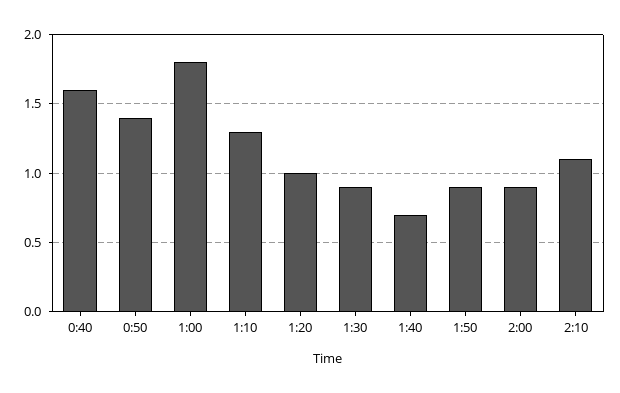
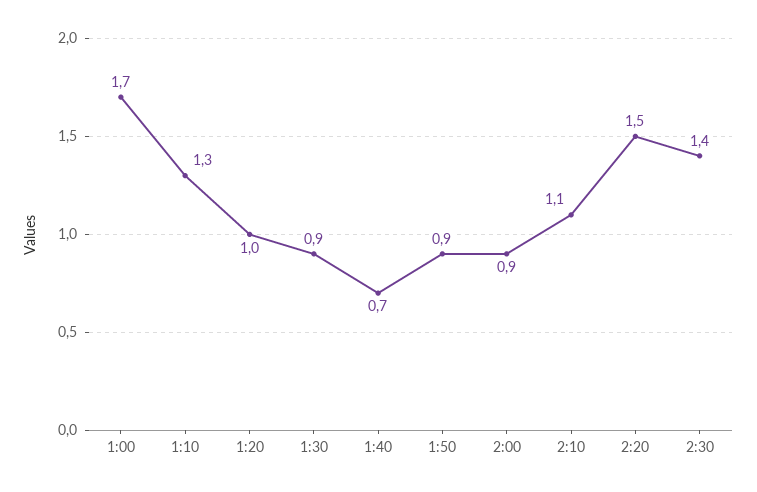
0:40: 1.6 -> none
0:50: 1.4 -> none
1:00: 1.8 -> 1.7
2:20: none -> 1.5
2:30: none -> 1.4

